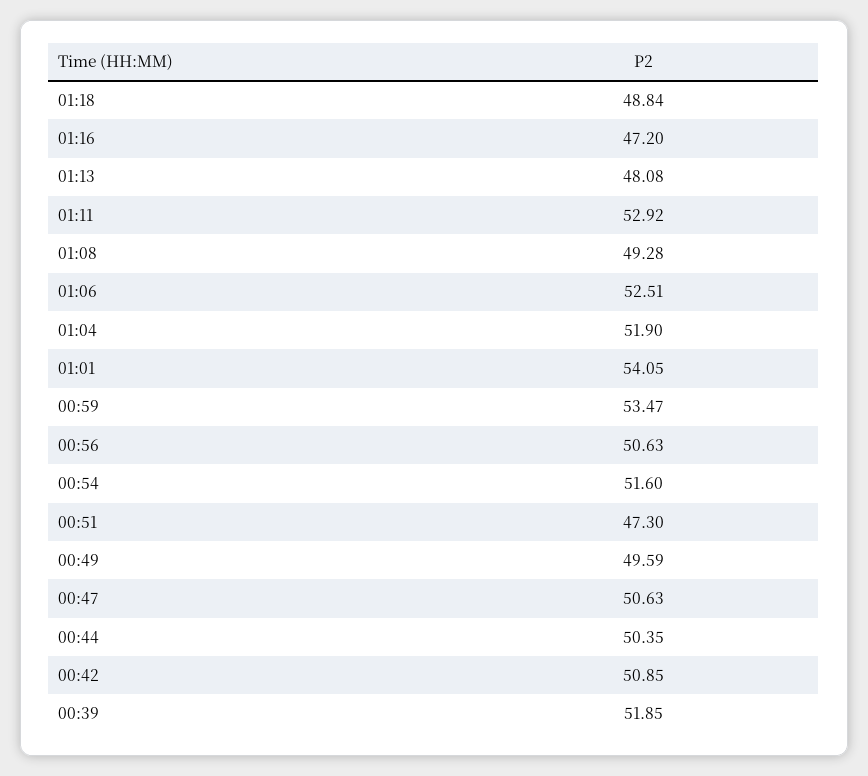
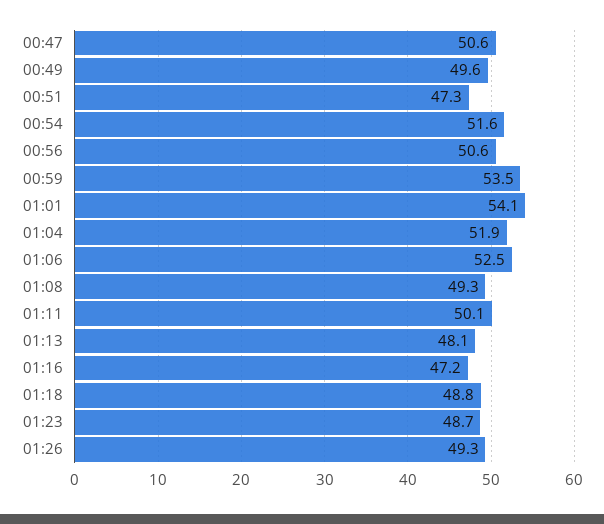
01:11: 52.92 -> 50.1
00:44: 50.35 -> none
00:42: 50.85 -> none
00:39: 51.85 -> none
01:23: none -> 48.7
01:26: none -> 49.3

